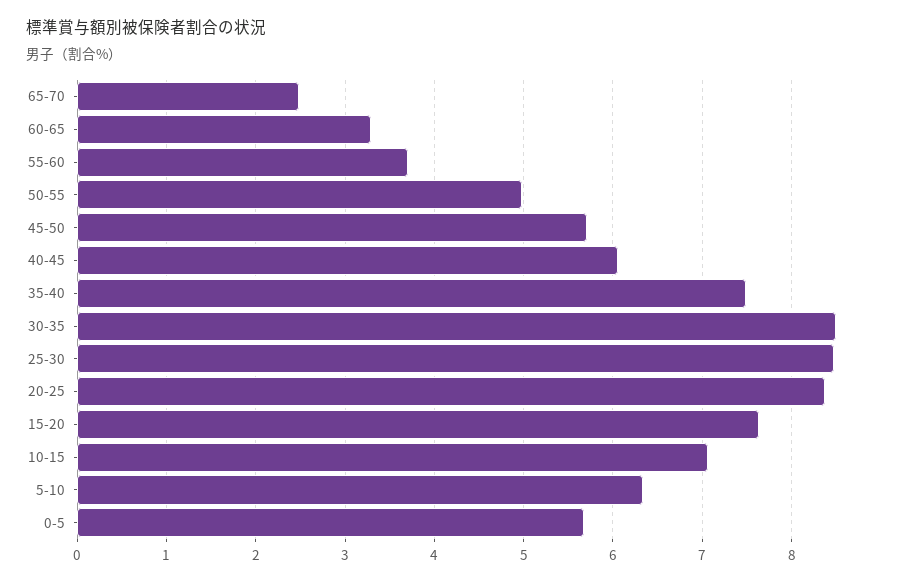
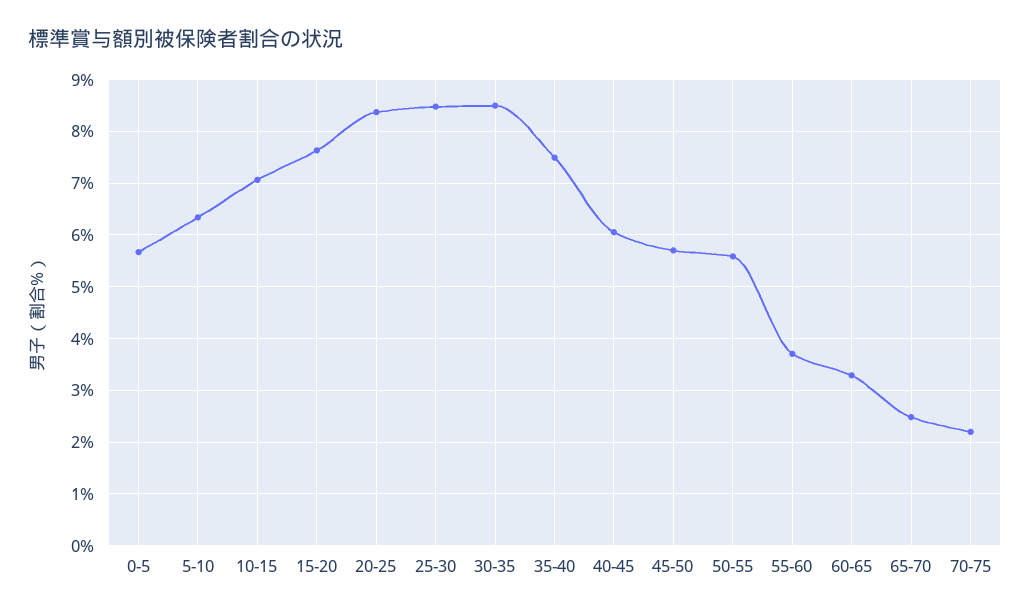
50-55: 5 -> 5.6
70-75: none -> 2.2

